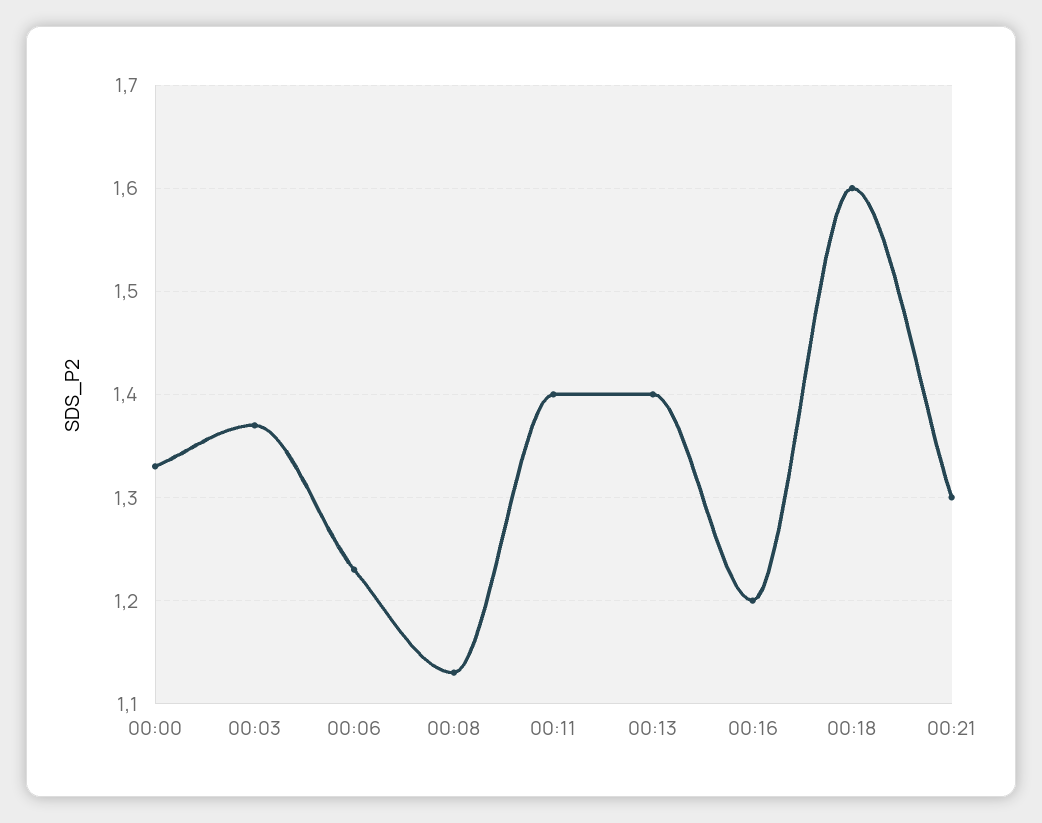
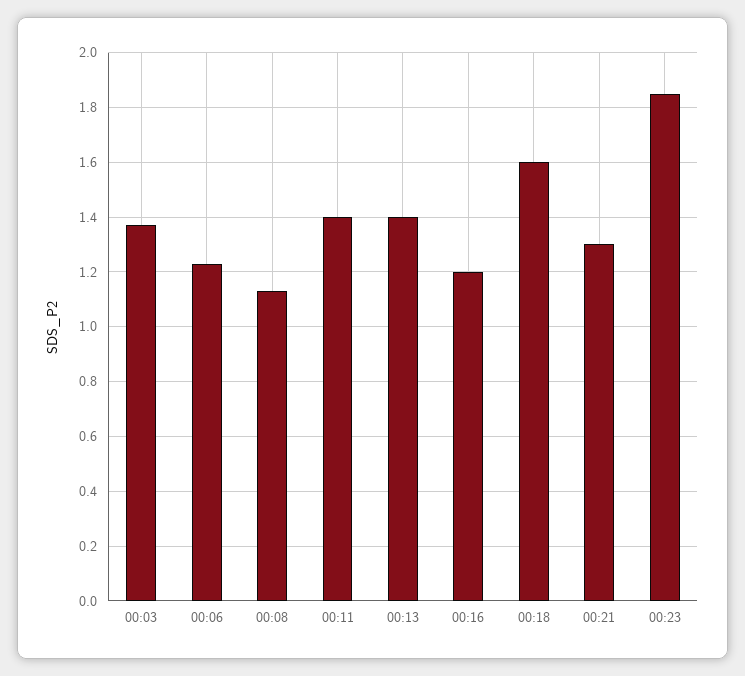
00:00: 1.33 -> none
00:23: none -> 1.85

